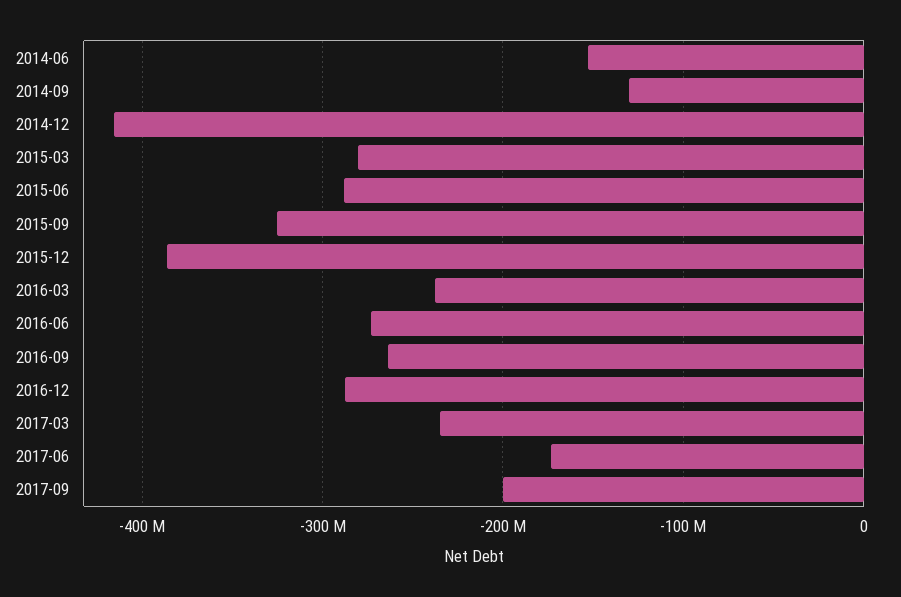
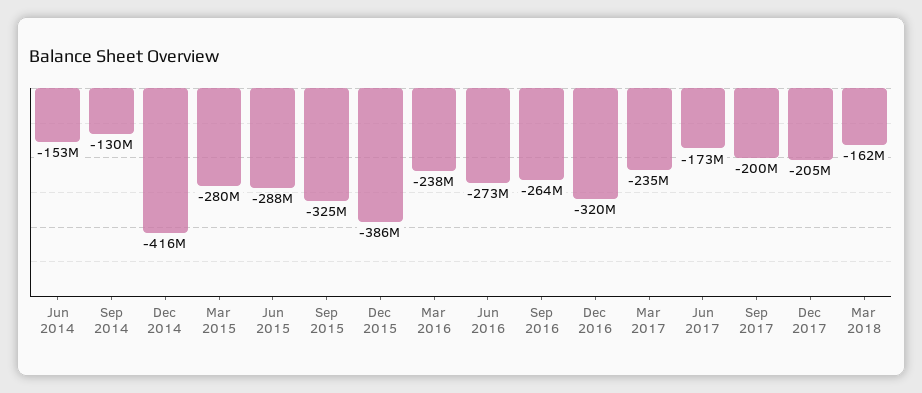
2016-12: -290000000 -> -320000000
Dec 2017: none -> -205000000
Mar 2018: none -> -162000000

